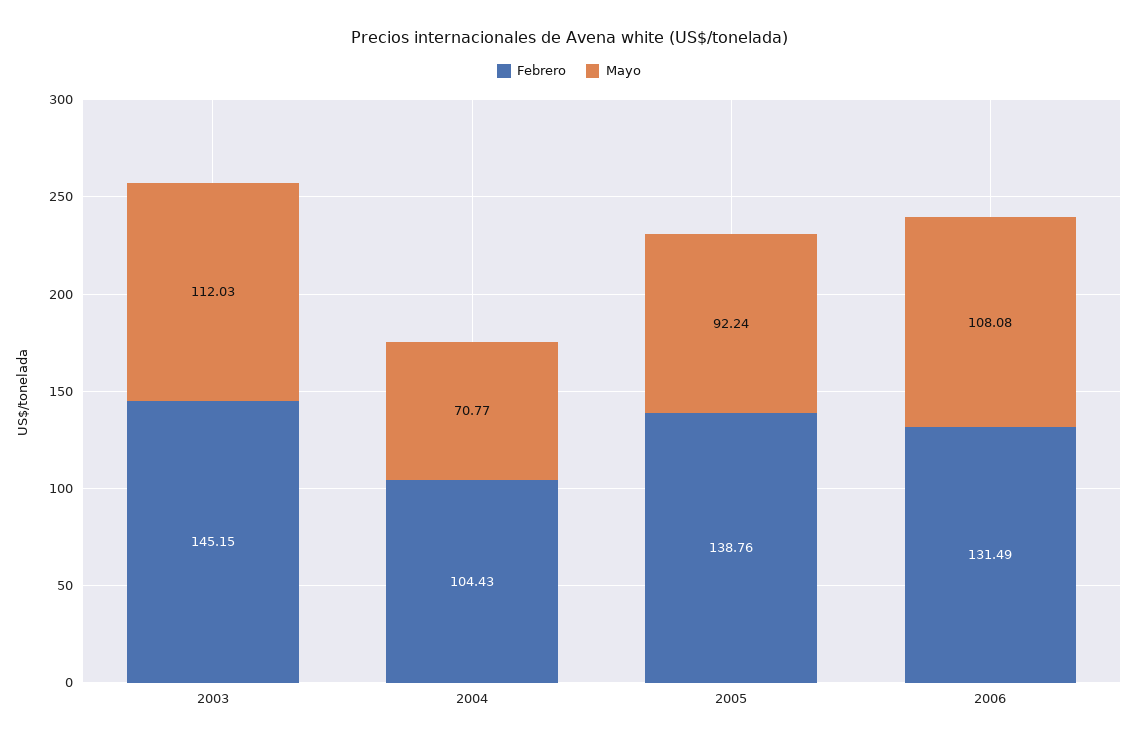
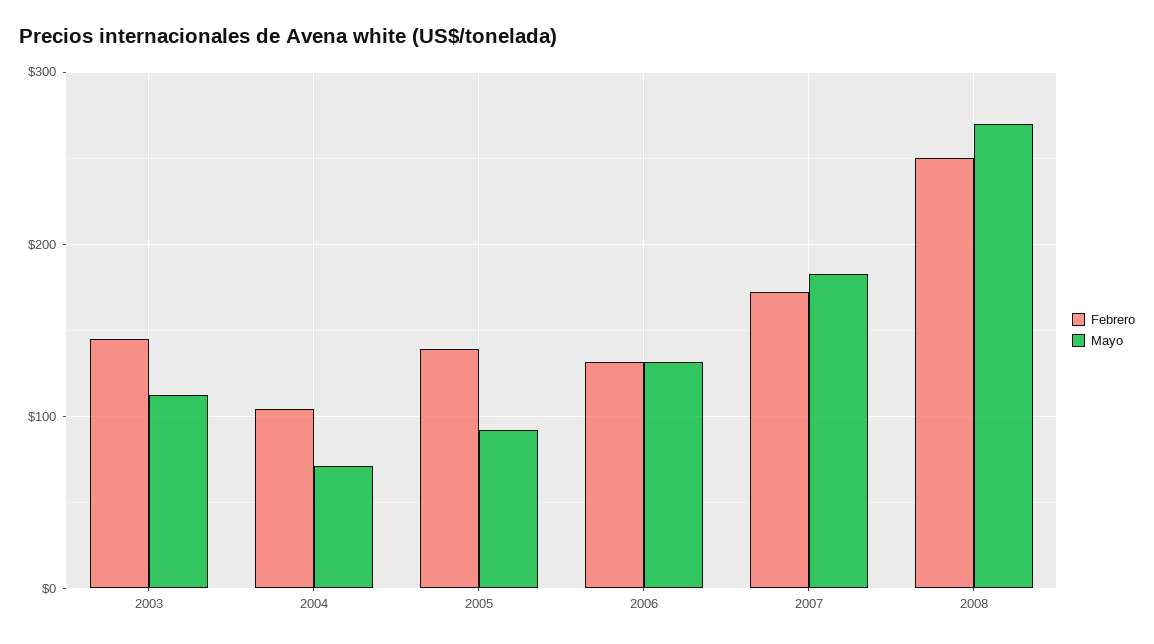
Mayo, 2006: 108.08 -> 130
Febrero, 2007: none -> 170
Mayo, 2007: none -> 180
Febrero, 2008: none -> 250
Mayo, 2008: none -> 270

